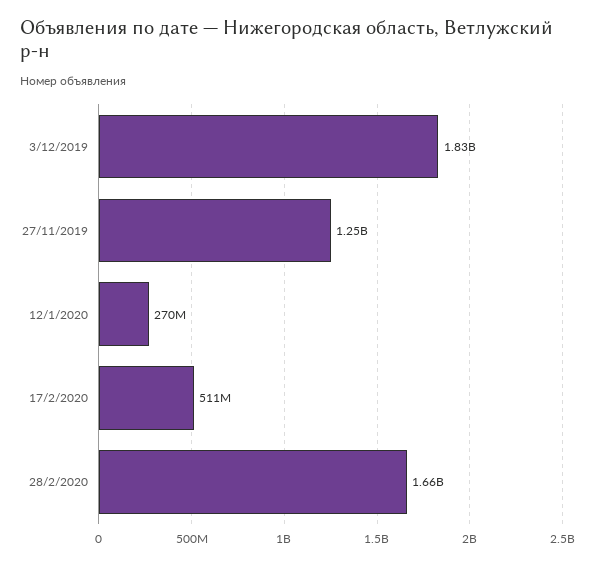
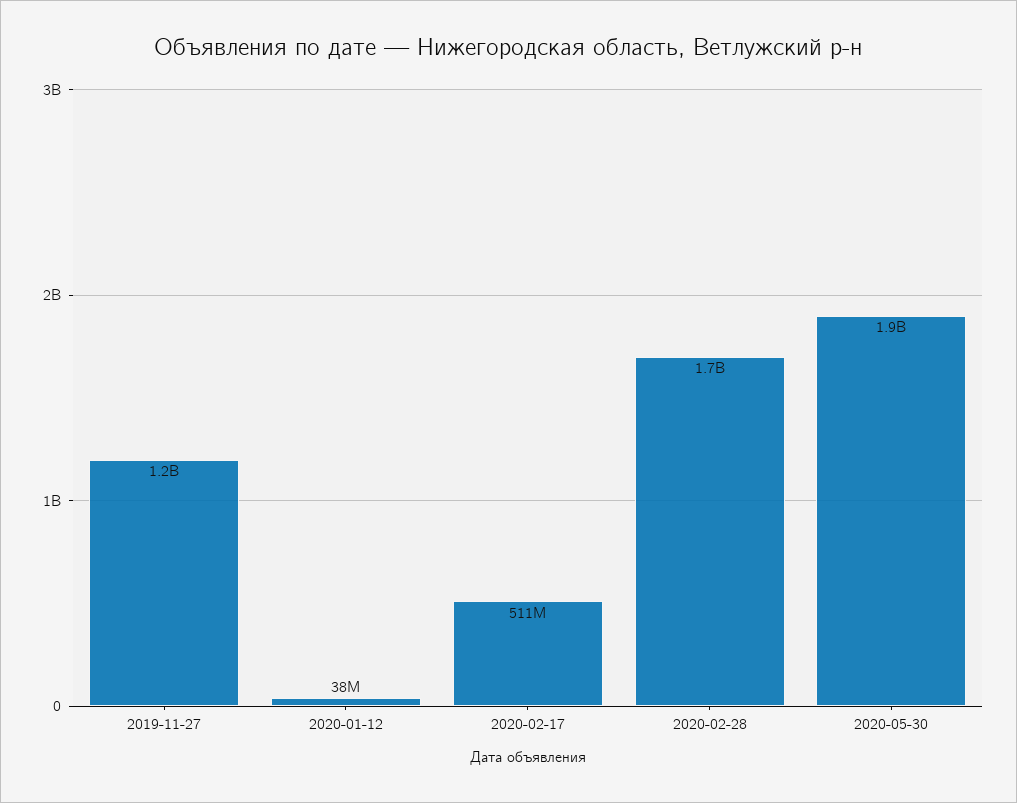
3/12/2019: 1830000000 -> none
12/1/2020: 270000000 -> 38000000
2020-05-30: none -> 1900000000

